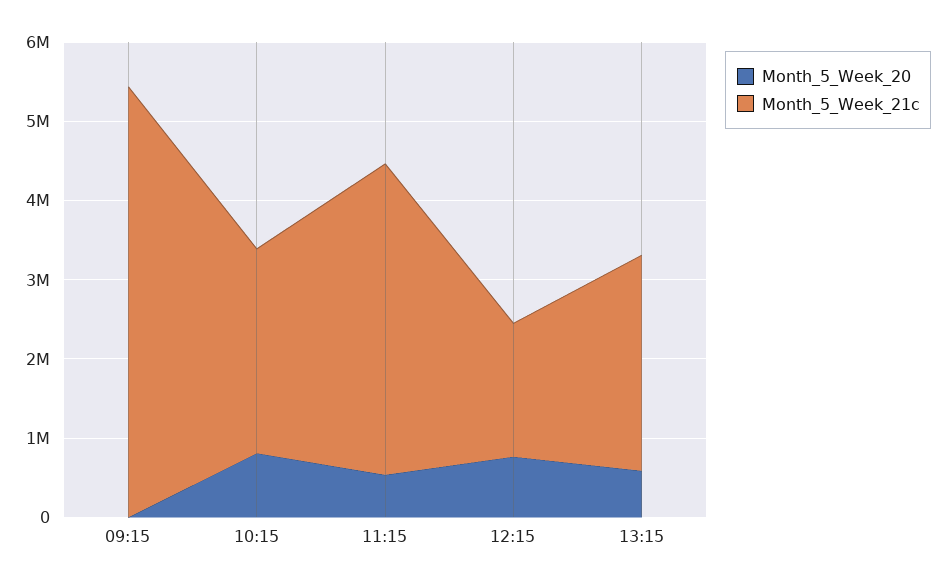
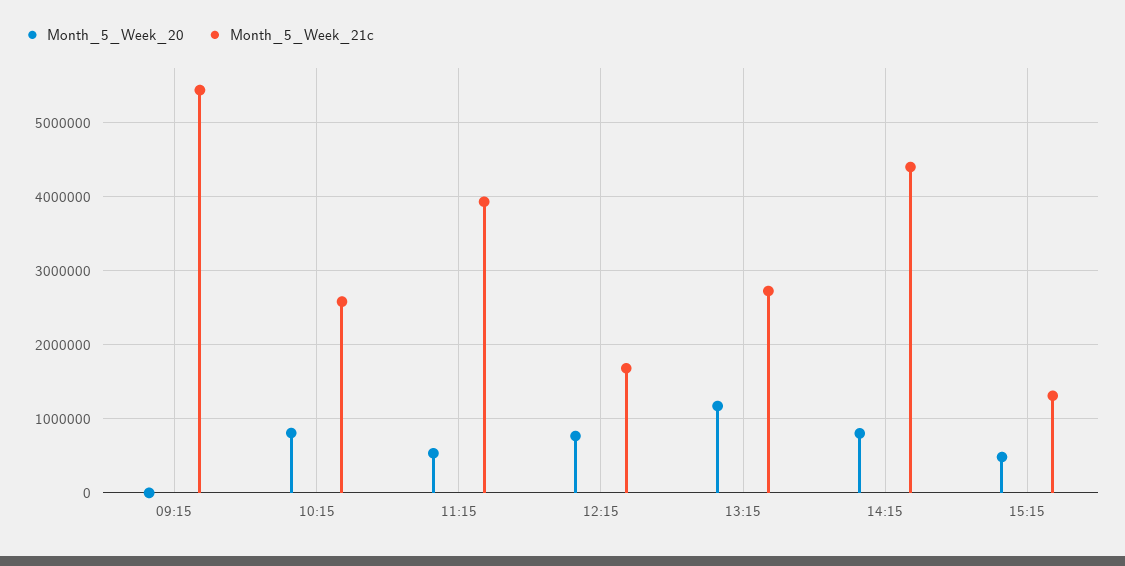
Month_5_Week_20, 13:15: 600000 -> 1200000
Month_5_Week_20, 14:15: none -> 800000
Month_5_Week_21c, 14:15: none -> 4400000
Month_5_Week_20, 15:15: none -> 500000
Month_5_Week_21c, 15:15: none -> 1300000

